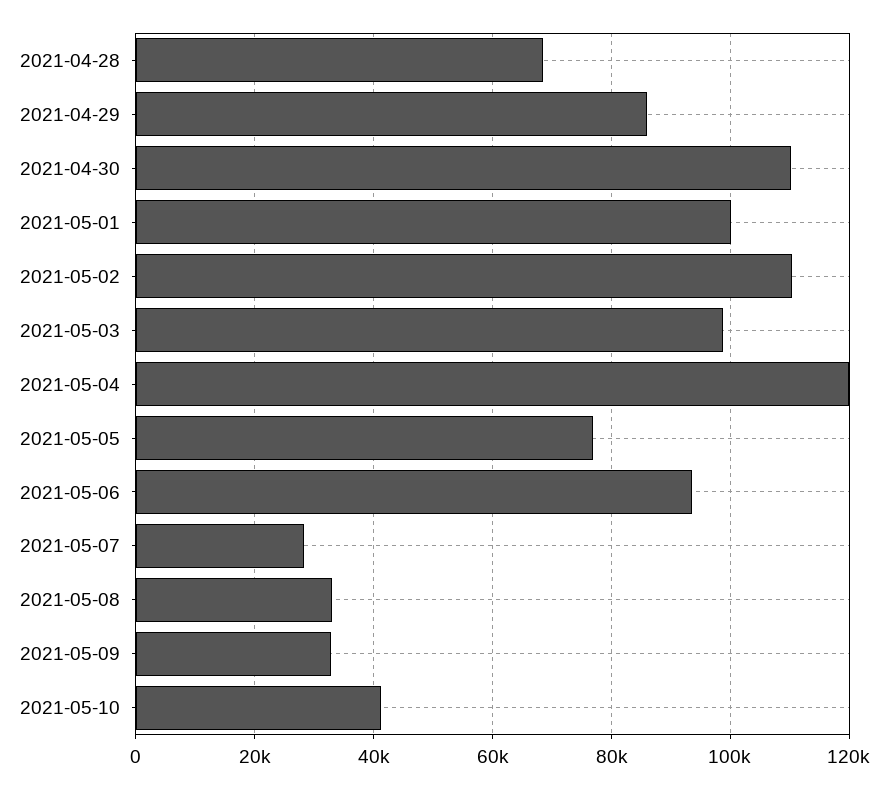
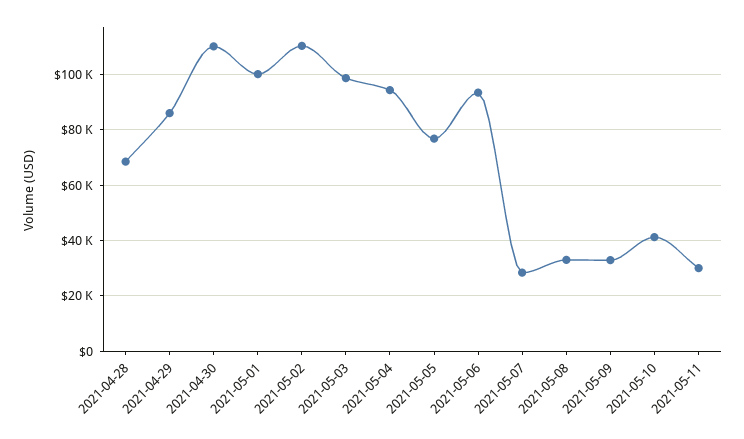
2021-05-04: 120000 -> 95000
2021-05-11: none -> 30000

